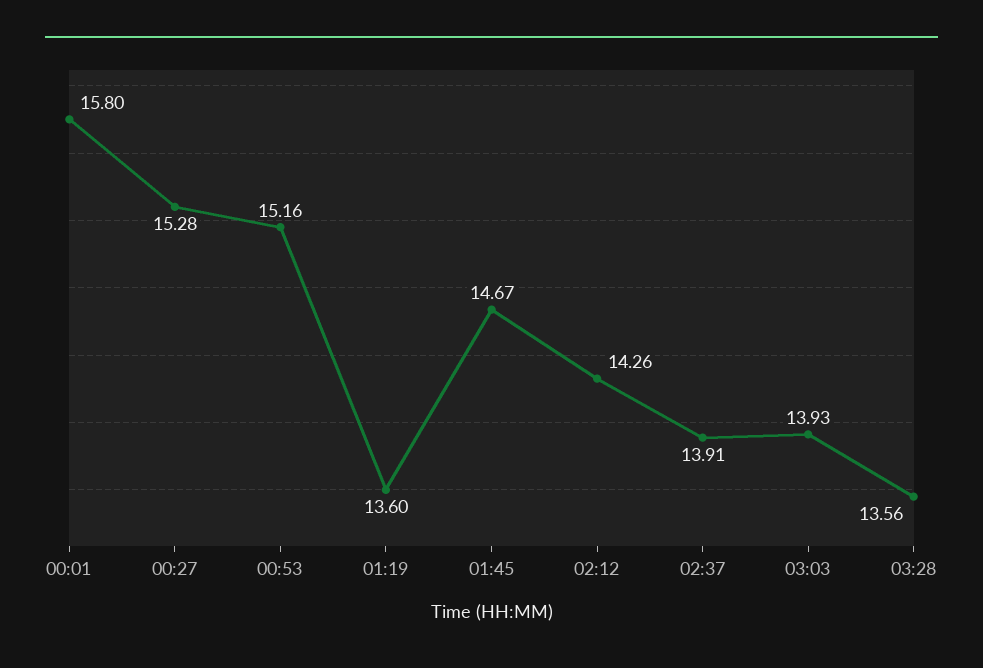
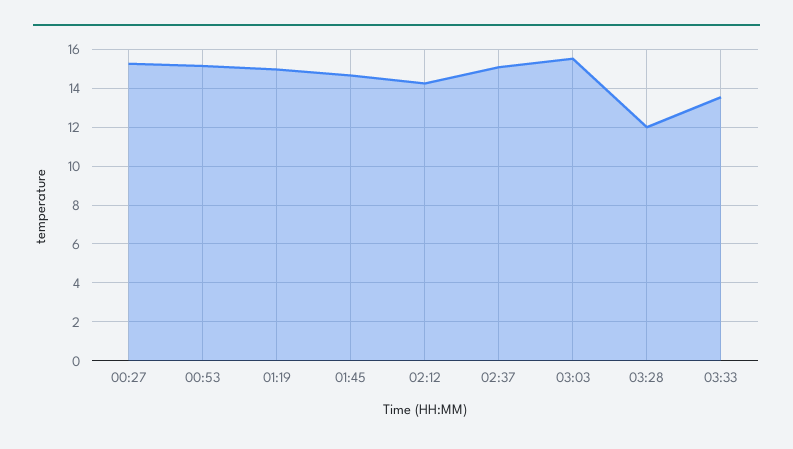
00:01: 15.8 -> none
01:19: 13.6 -> 15
02:37: 13.91 -> 15
03:03: 13.93 -> 15.5
03:28: 13.56 -> 12
03:33: none -> 13.5

